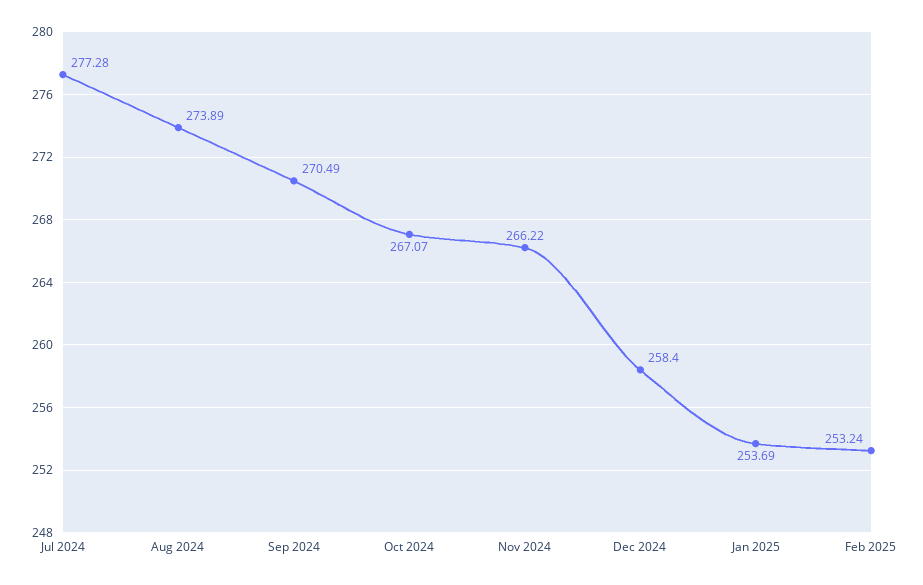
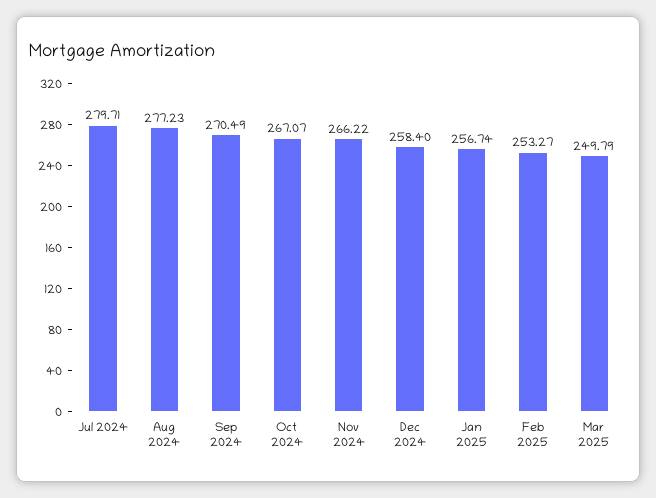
Jul 2024: 277.28 -> 279.71
Aug 2024: 273.89 -> 277.23
Jan 2025: 253.69 -> 256.74
Feb 2025: 253.24 -> 253.27
Mar 2025: none -> 249.79

